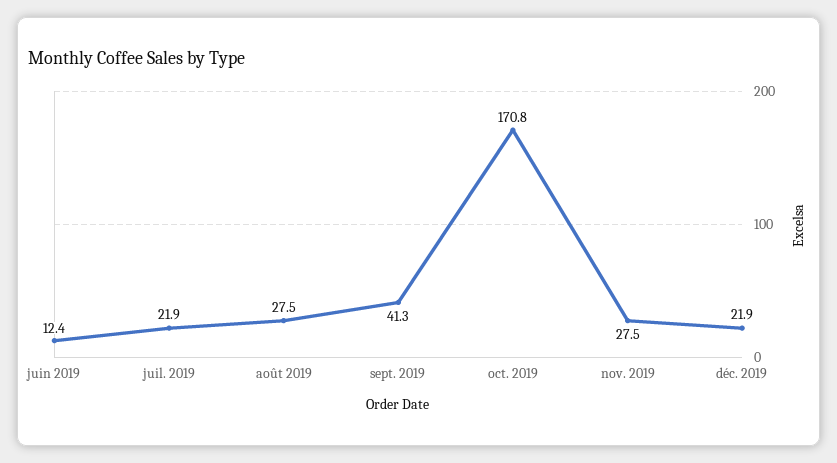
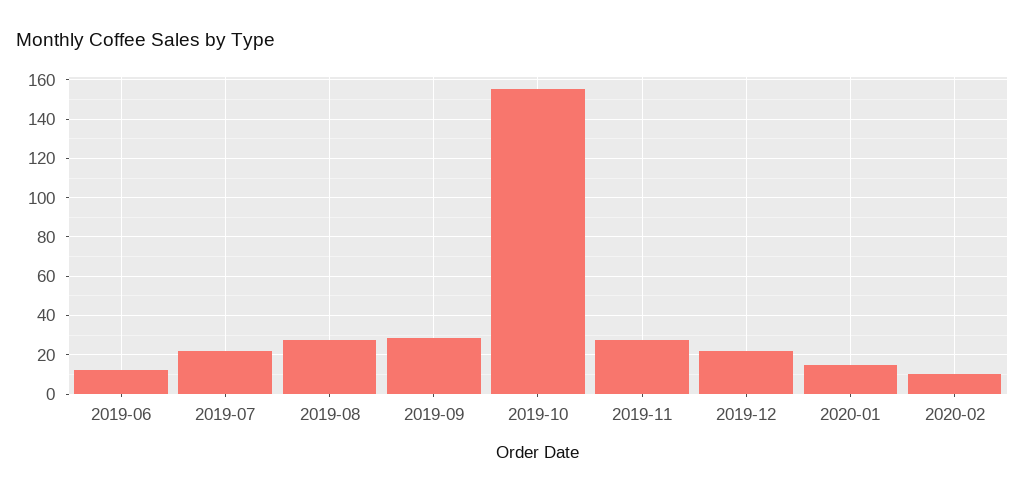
sept. 2019: 41.3 -> 30
oct. 2019: 170.8 -> 155
2020-01: none -> 15
2020-02: none -> 10

